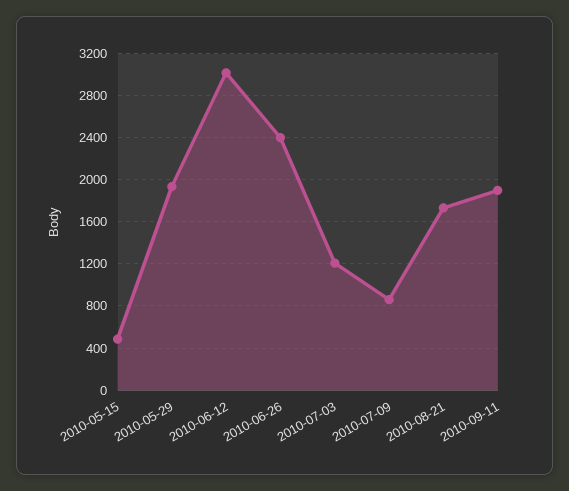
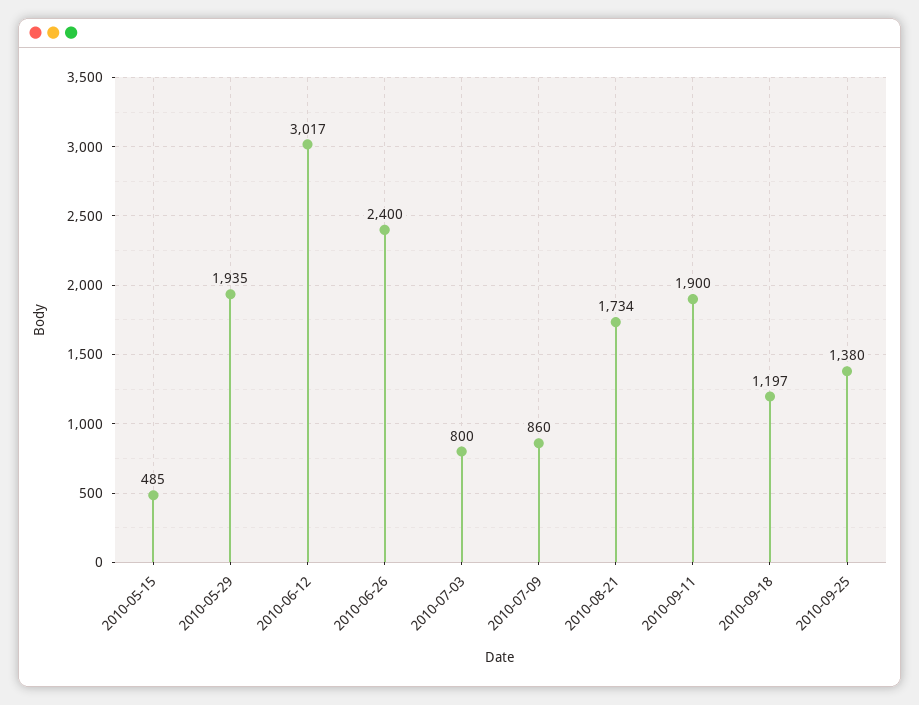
2010-07-03: 1200 -> 800
2010-09-18: none -> 1197
2010-09-25: none -> 1380

